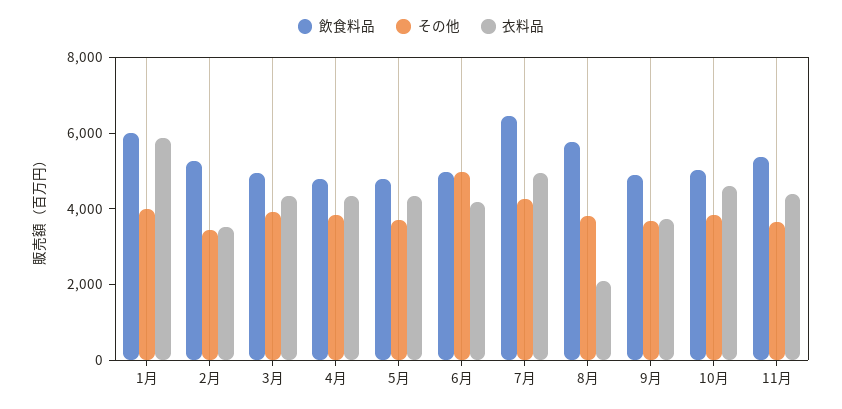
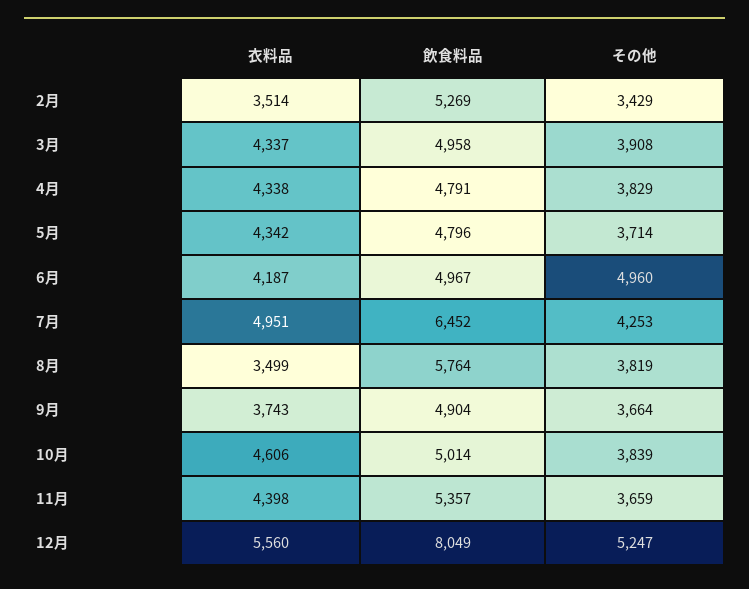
飲食料品, 1月: 6000 -> none
その他, 1月: 4000 -> none
衣料品, 1月: 6000 -> none
衣料品, 8月: 2000 -> 3499
衣料品, 12月: none -> 5560
飲食料品, 12月: none -> 8049
その他, 12月: none -> 5247

